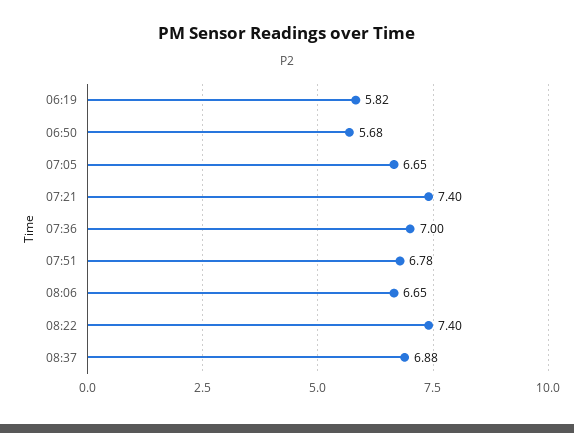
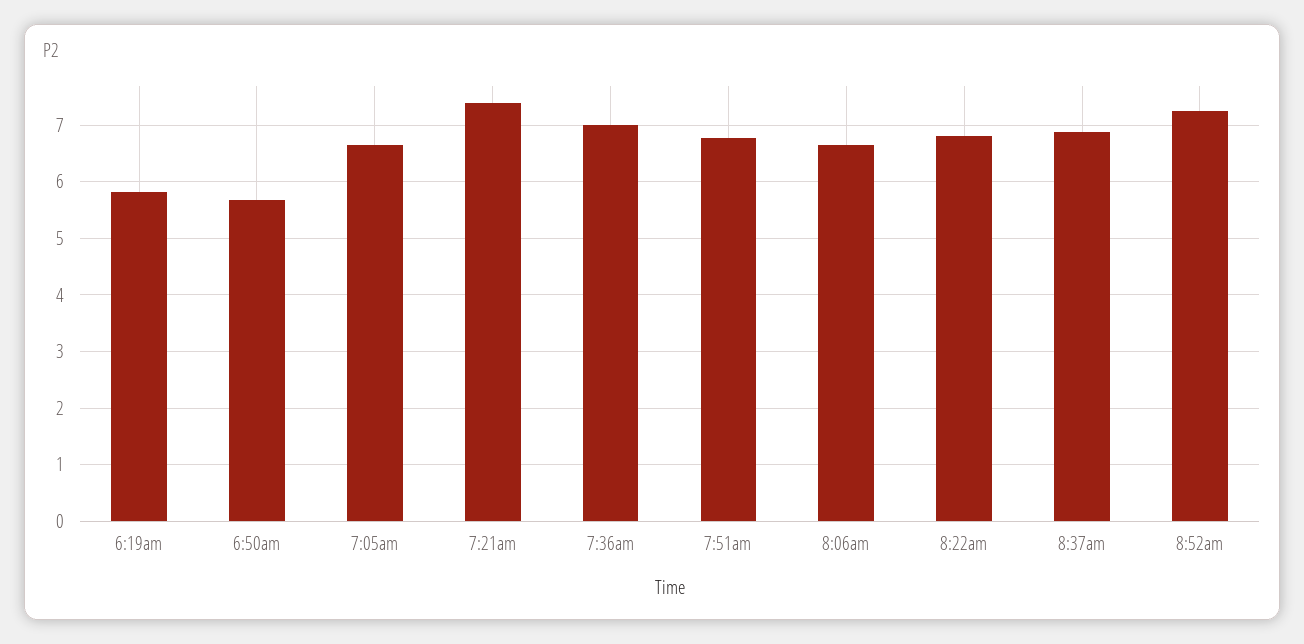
08:22: 7.4 -> 6.8
8:52am: none -> 7.2

